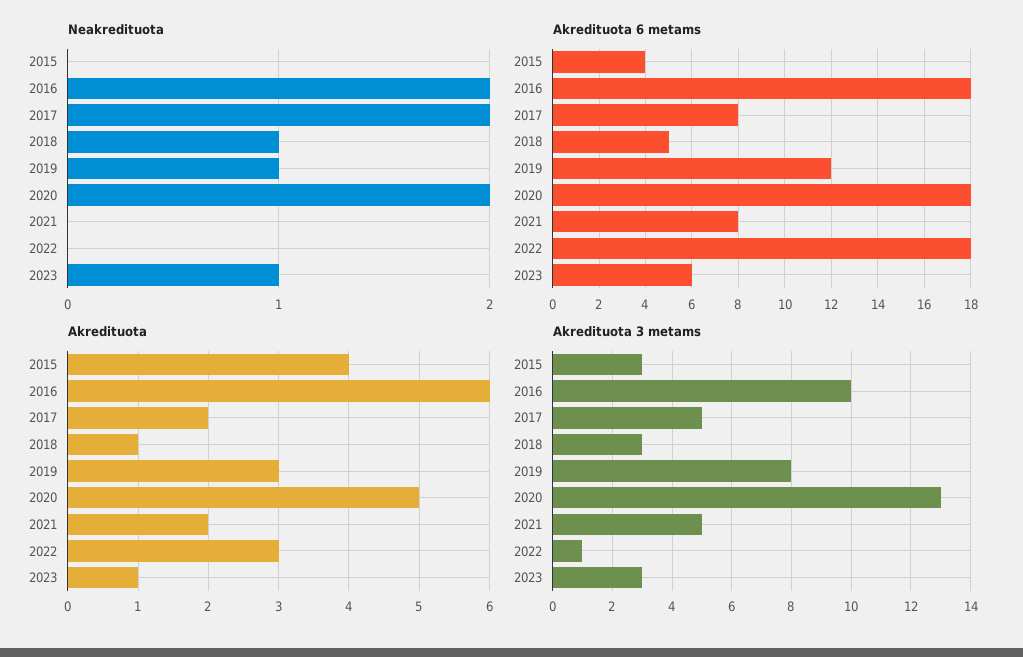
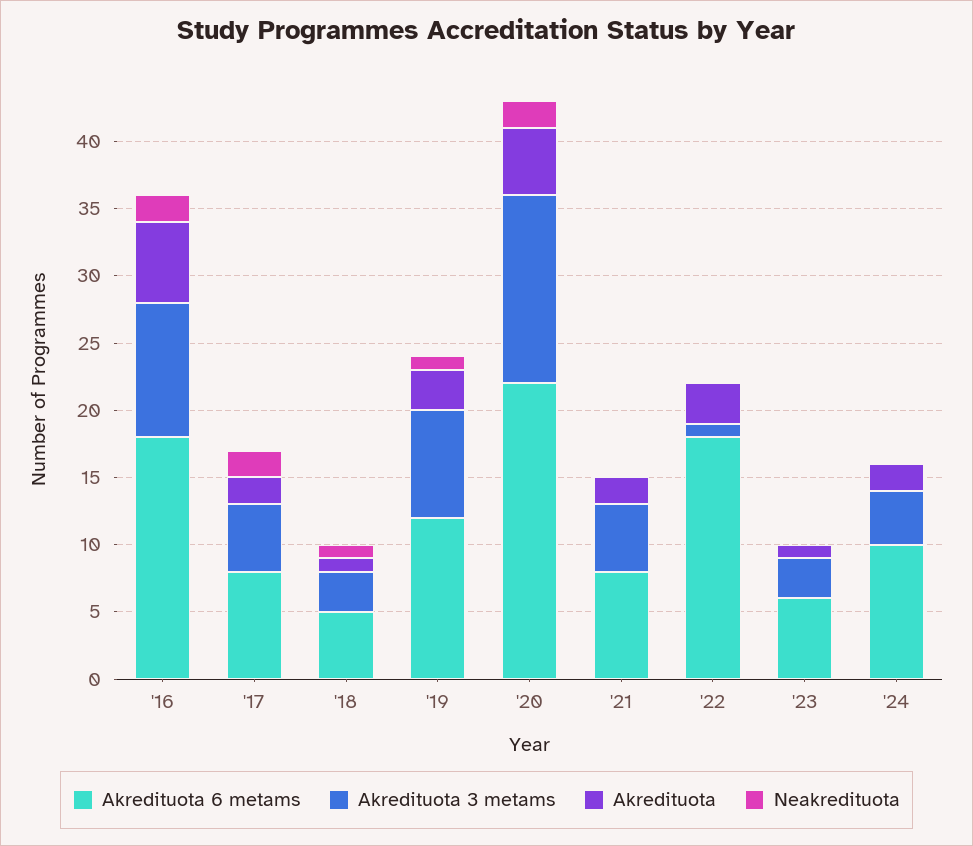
Neakredituota, 2015: 0 -> none
Neakredituota, 2023: 1 -> 0
Akredituota 6 metams, 2015: 4 -> none
Akredituota 6 metams, 2020: 18 -> 22
Akredituota, 2015: 4 -> none
Akredituota 3 metams, 2015: 3 -> none
Akredituota 3 metams, 2020: 13 -> 14
Akredituota 6 metams, '24: none -> 10
Akredituota 3 metams, '24: none -> 4
Akredituota, '24: none -> 2
Neakredituota, '24: none -> 0

